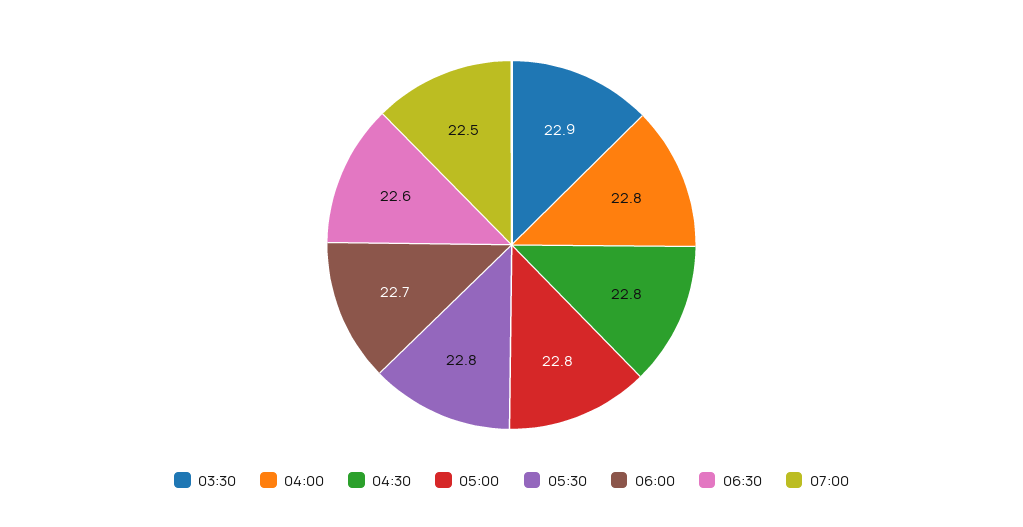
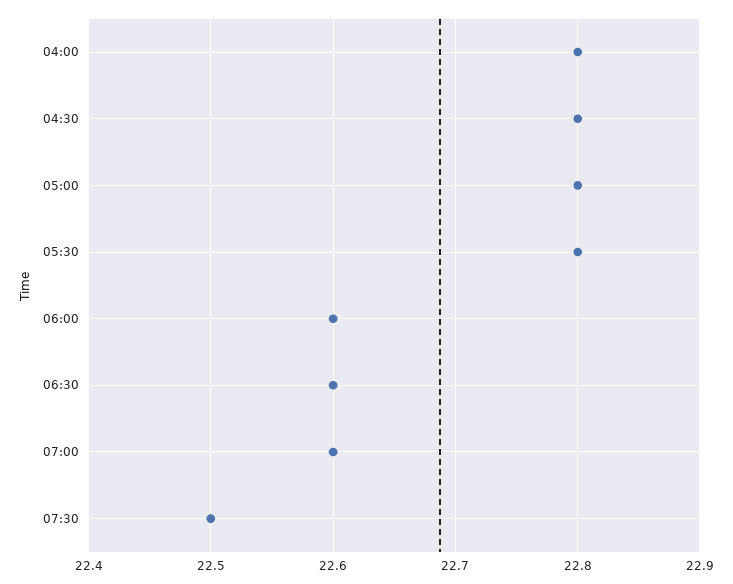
03:30: 22.9 -> none
06:00: 22.7 -> 22.6
07:00: 22.5 -> 22.6
07:30: none -> 22.5

